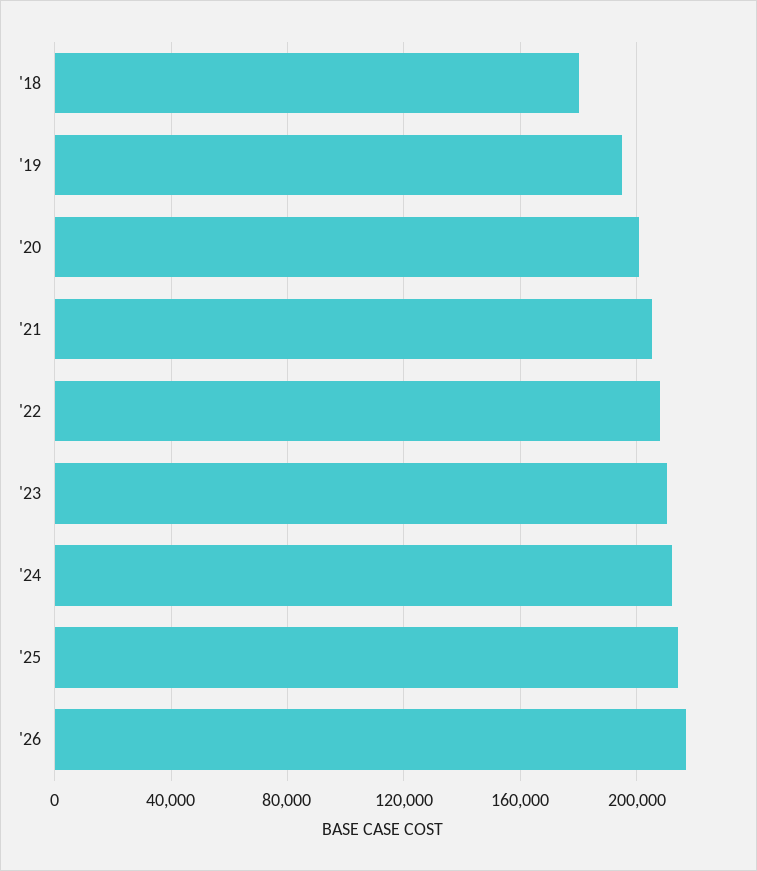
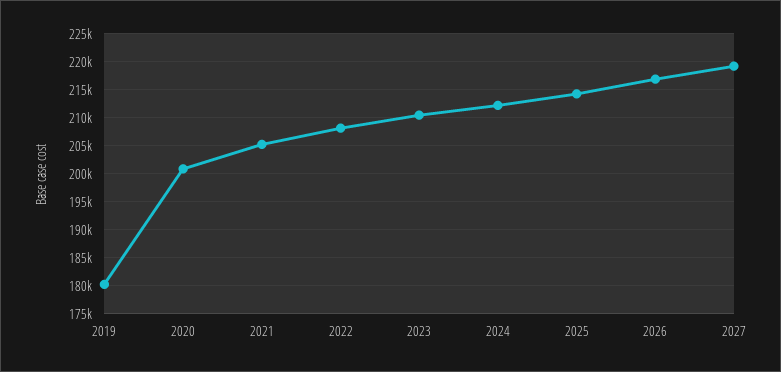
'18: 180000 -> none
'19: 195000 -> 180000
2027: none -> 220000

